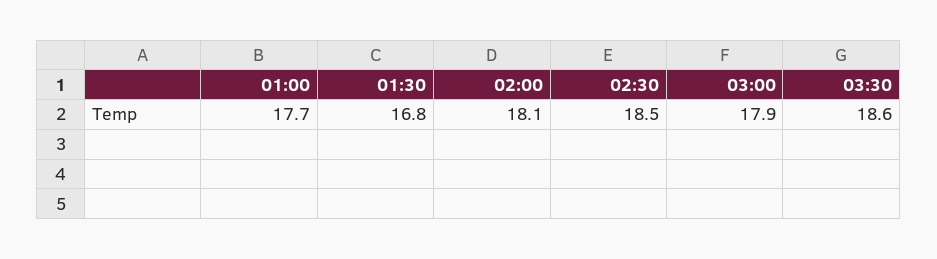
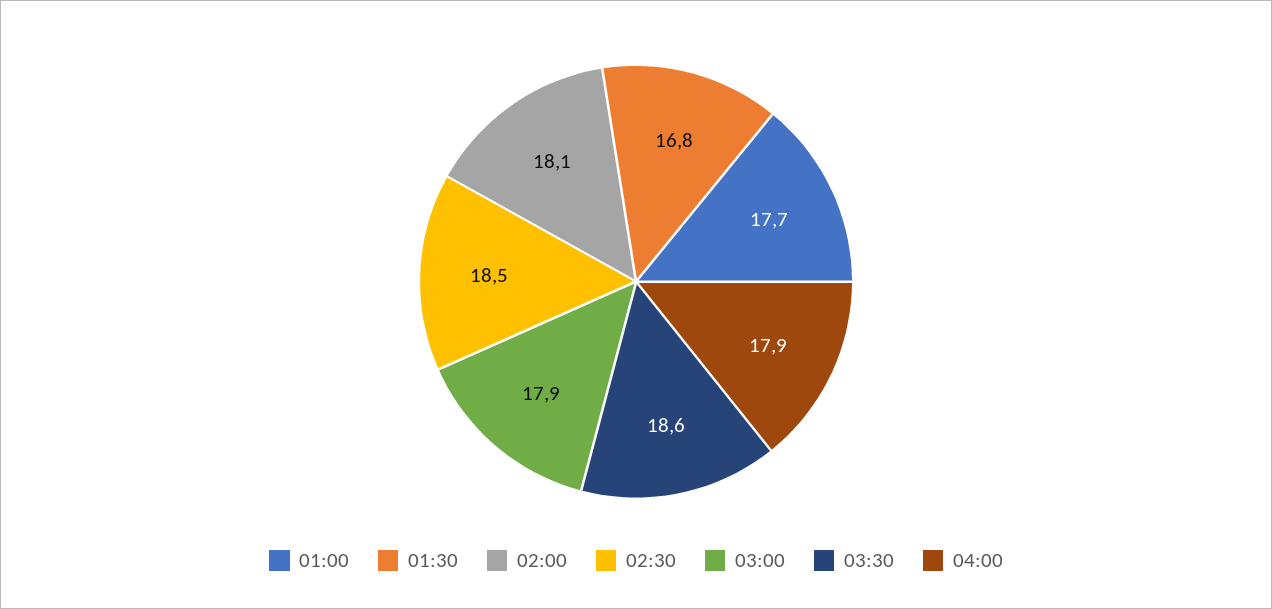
04:00: none -> 17.9

